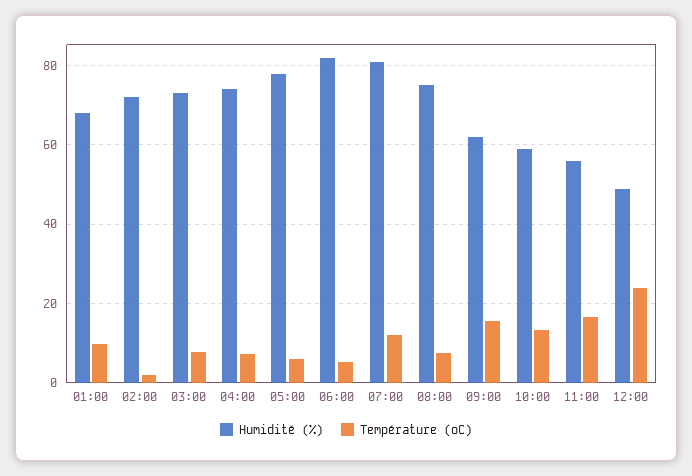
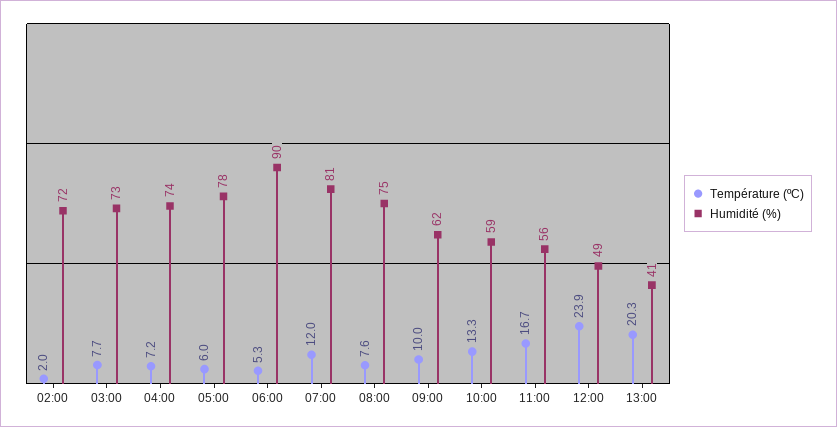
Humidité (%), 01:00: 68 -> none
Température (ºC), 01:00: 10 -> none
Humidité (%), 06:00: 82 -> 90
Température (ºC), 09:00: 16 -> 10
Température (ºC), 13:00: none -> 20.3
Humidité (%), 13:00: none -> 41

